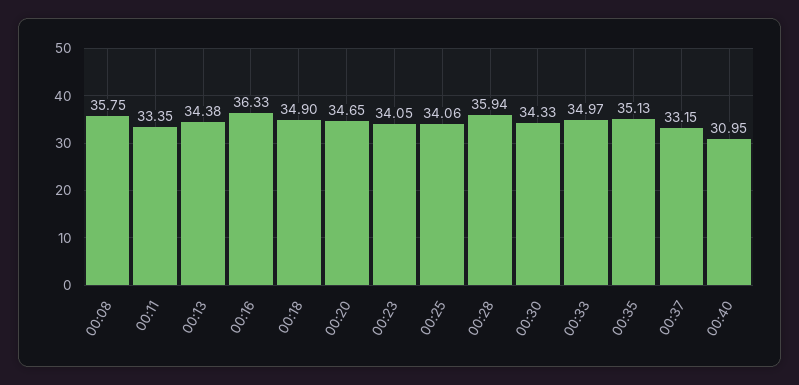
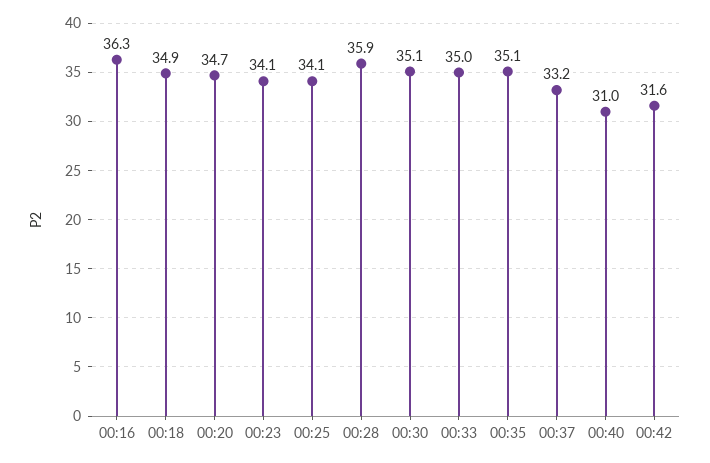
00:08: 35.75 -> none
00:11: 33.35 -> none
00:13: 34.38 -> none
00:30: 34.33 -> 35.1
00:42: none -> 31.6

